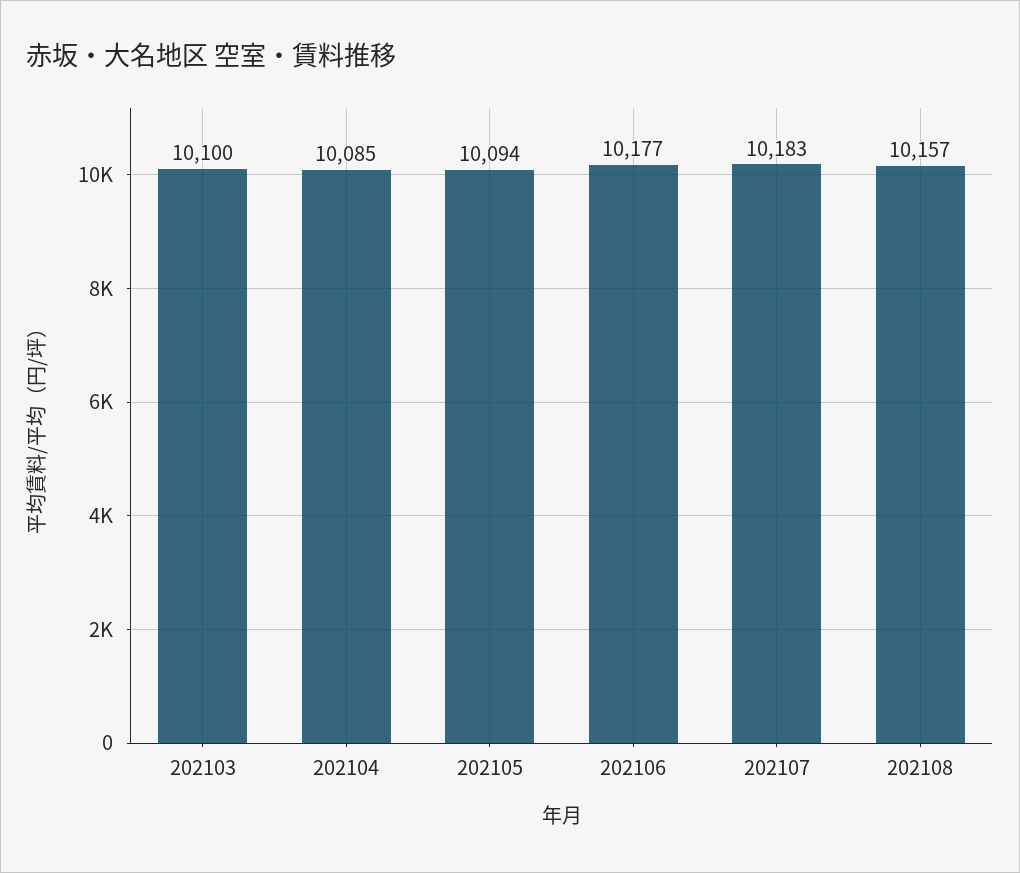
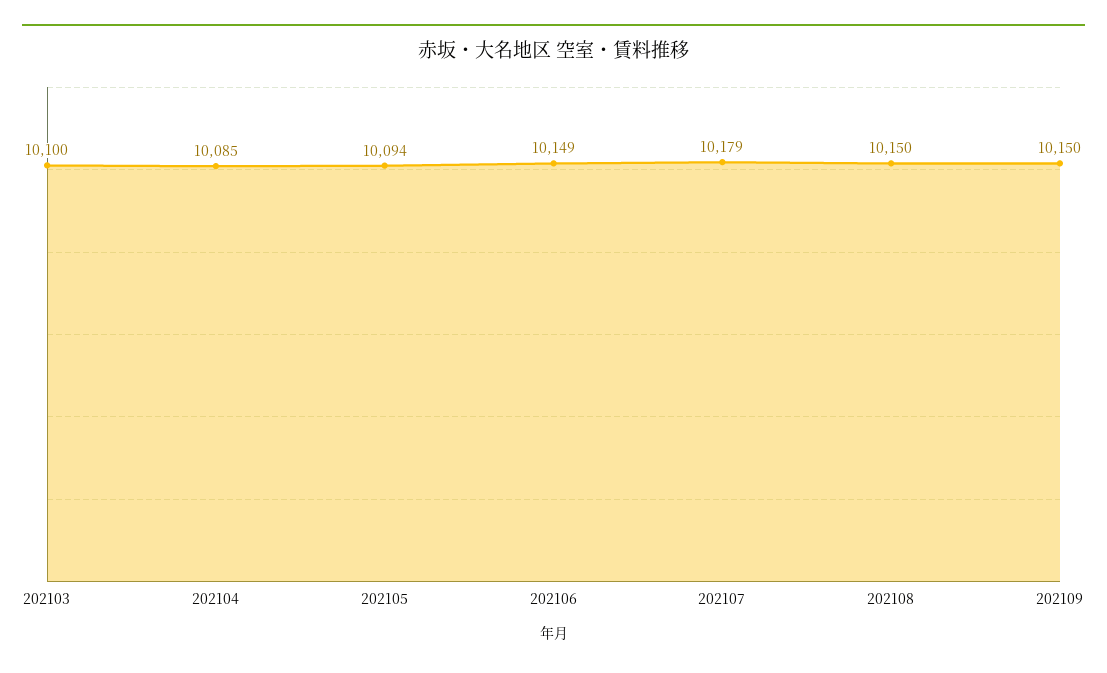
202106: 10177 -> 10149
202107: 10183 -> 10179
202108: 10157 -> 10150
202109: none -> 10150

